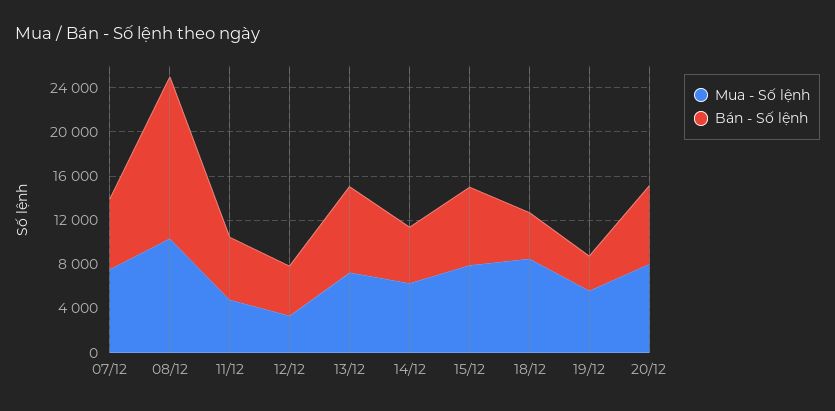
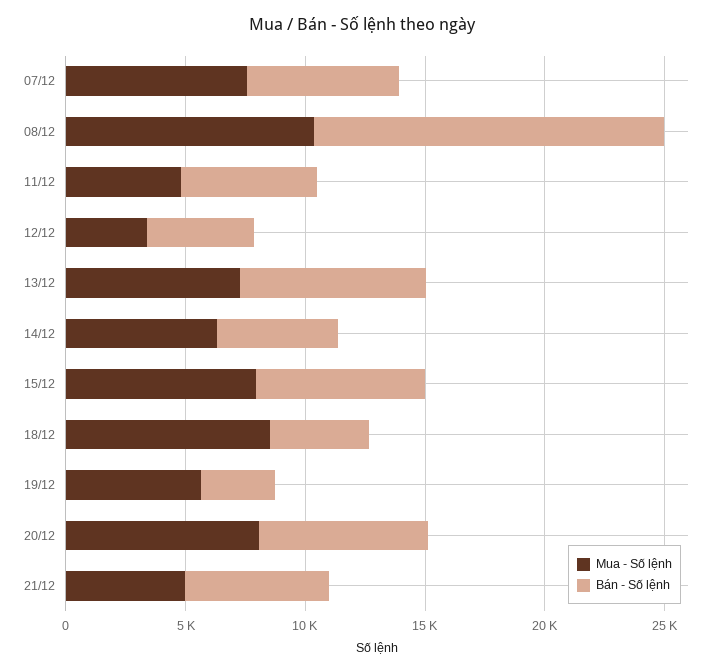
Mua - Số lệnh, 21/12: none -> 5000
Bán - Số lệnh, 21/12: none -> 6000

